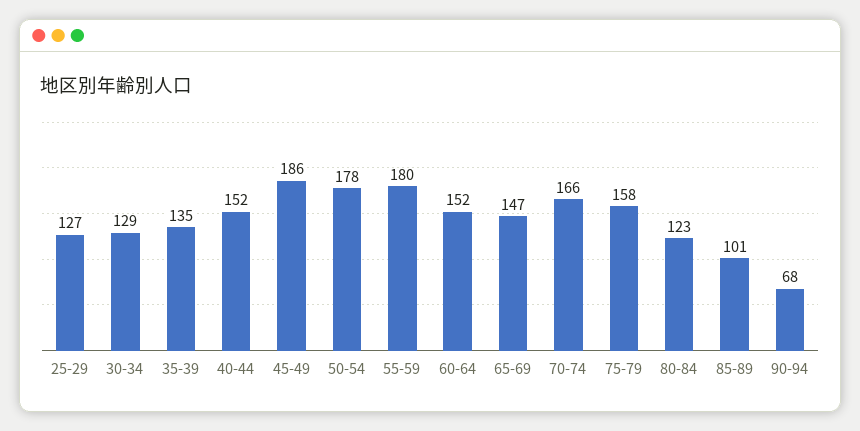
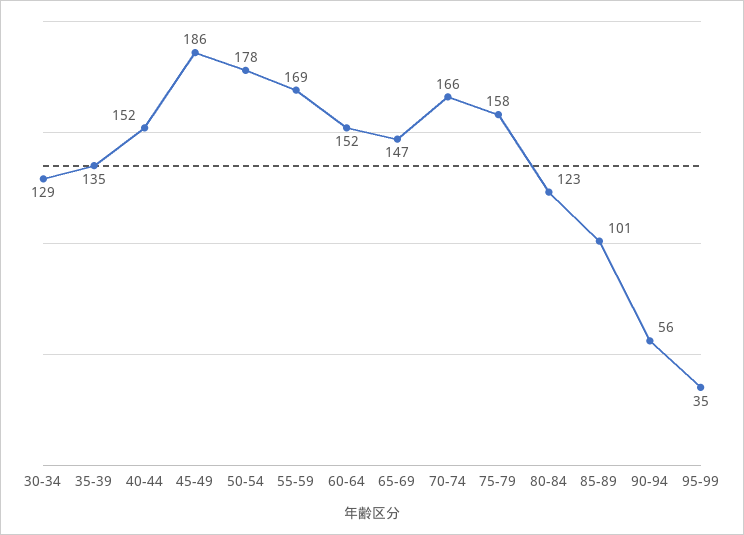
25-29: 127 -> none
55-59: 180 -> 169
90-94: 68 -> 56
95-99: none -> 35

